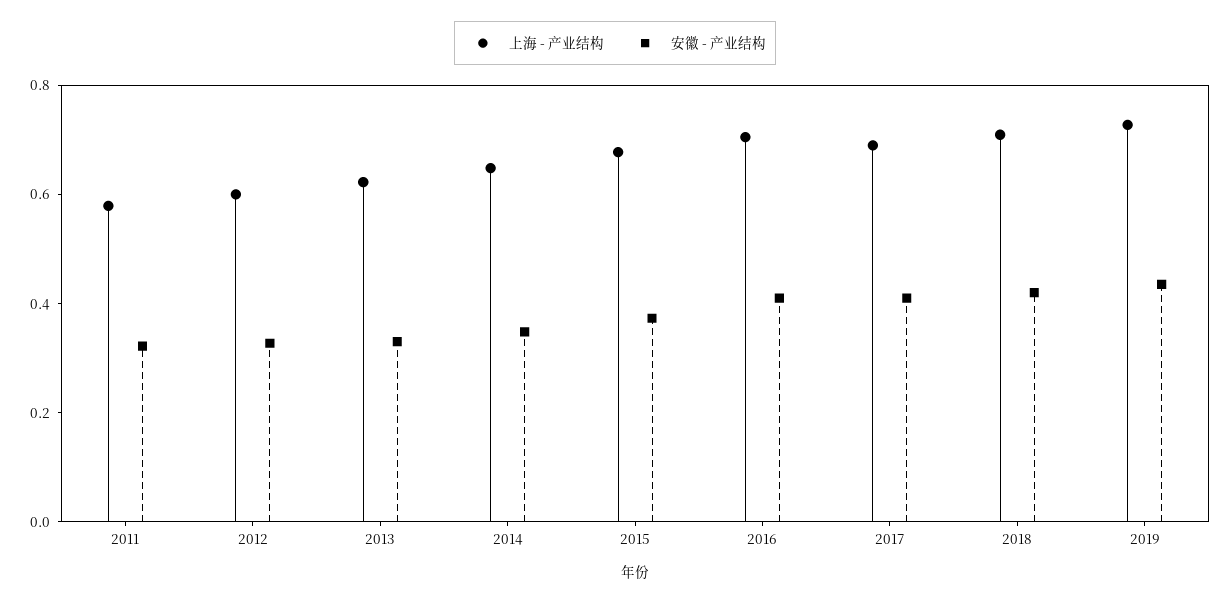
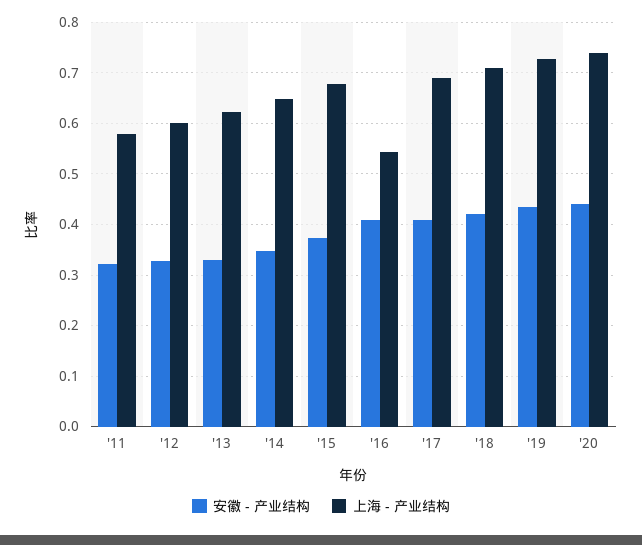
上海 - 产业结构, 2016: 0.7 -> 0.54
安徽 - 产业结构, '20: none -> 0.44
上海 - 产业结构, '20: none -> 0.74

